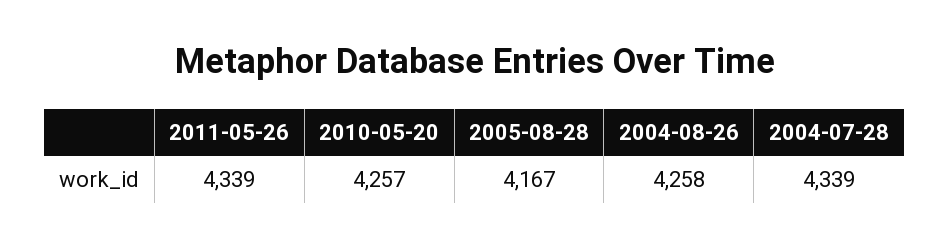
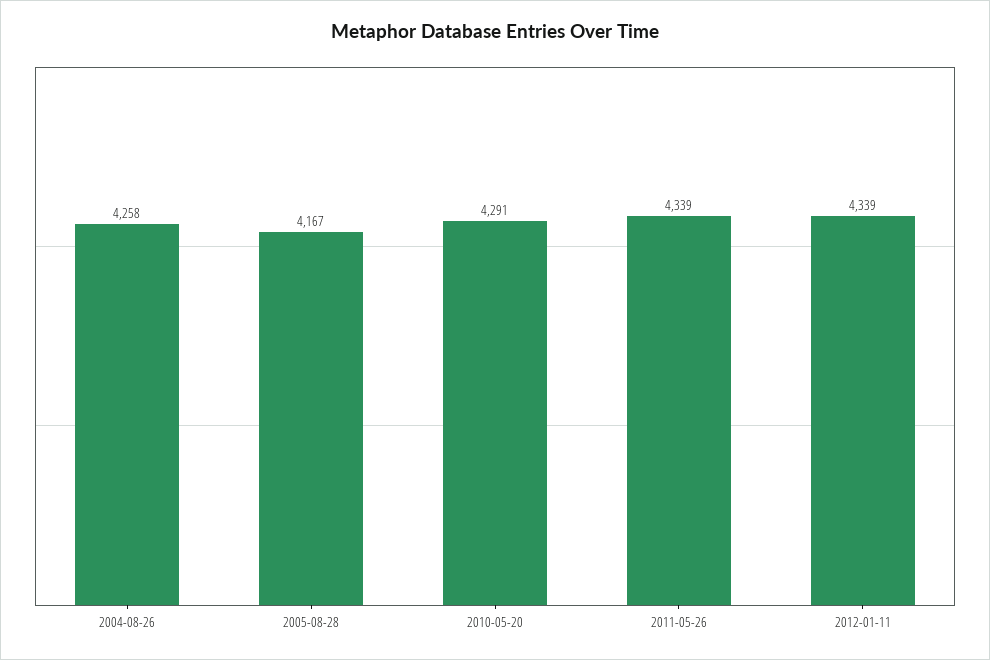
2010-05-20: 4257 -> 4291
2004-07-28: 4339 -> none
2012-01-11: none -> 4339

